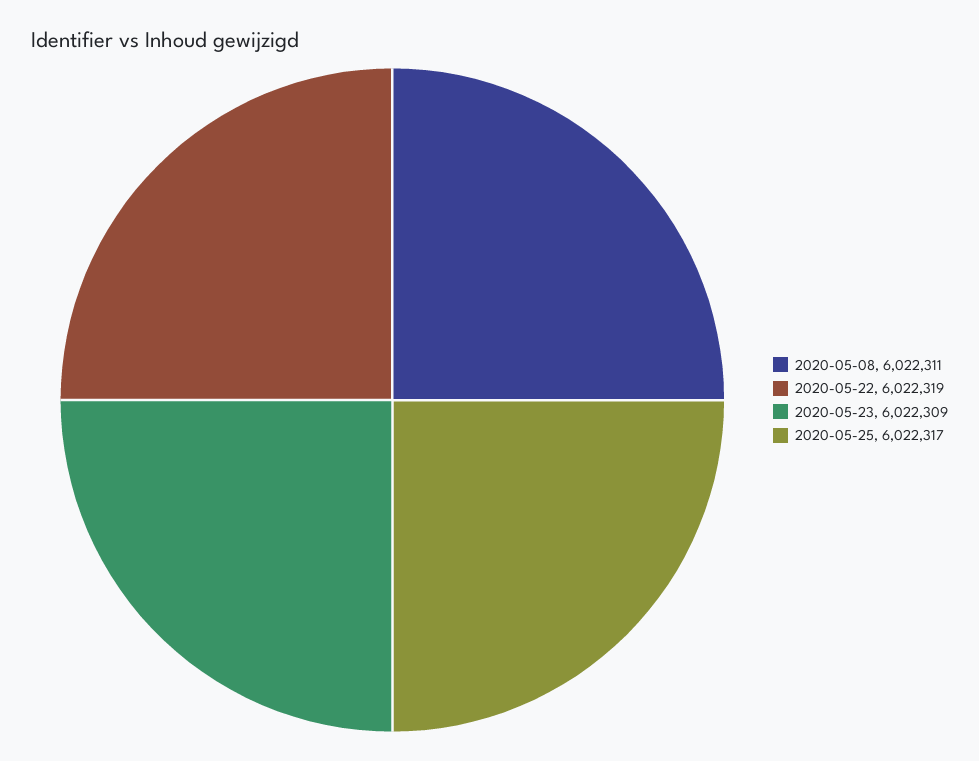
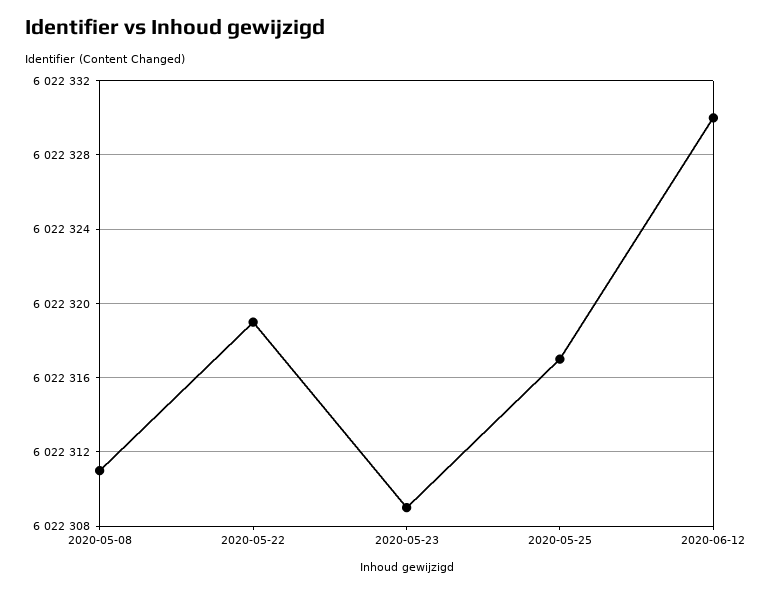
2020-06-12: none -> 6022330

